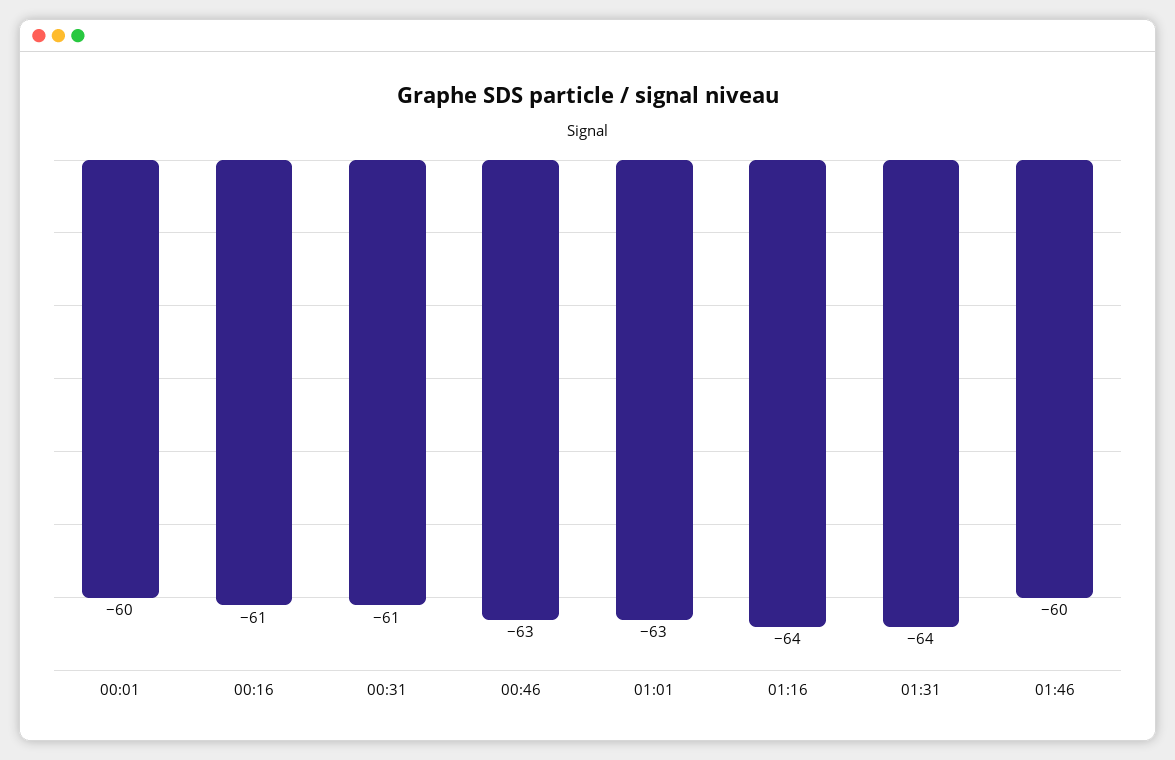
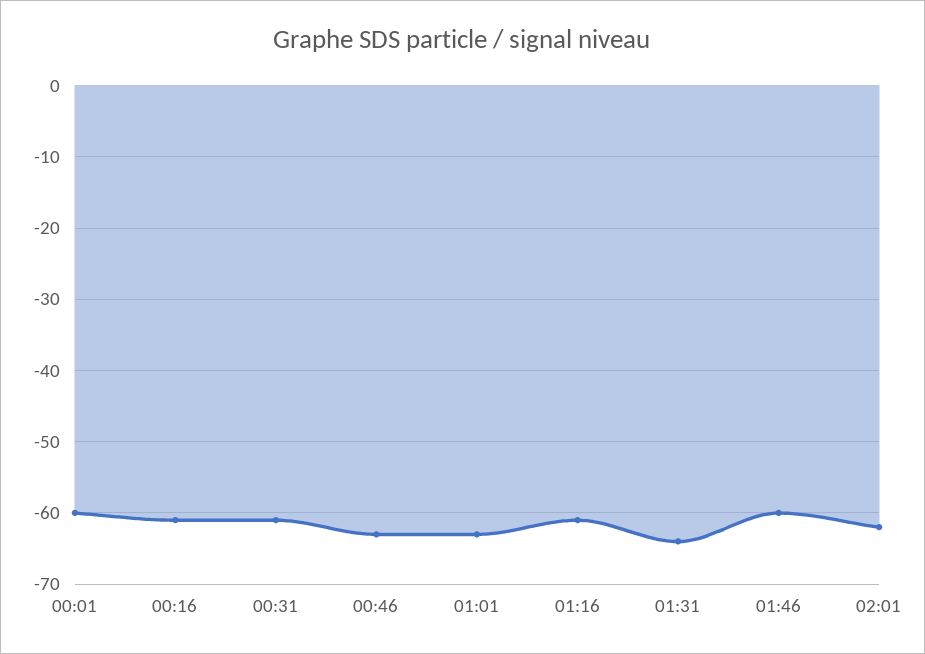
01:16: -64 -> -61
02:01: none -> -62

